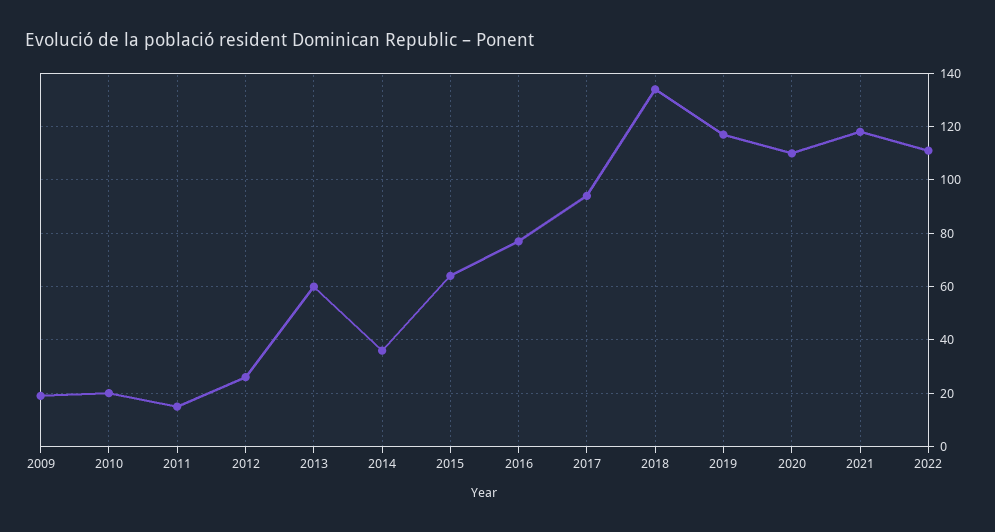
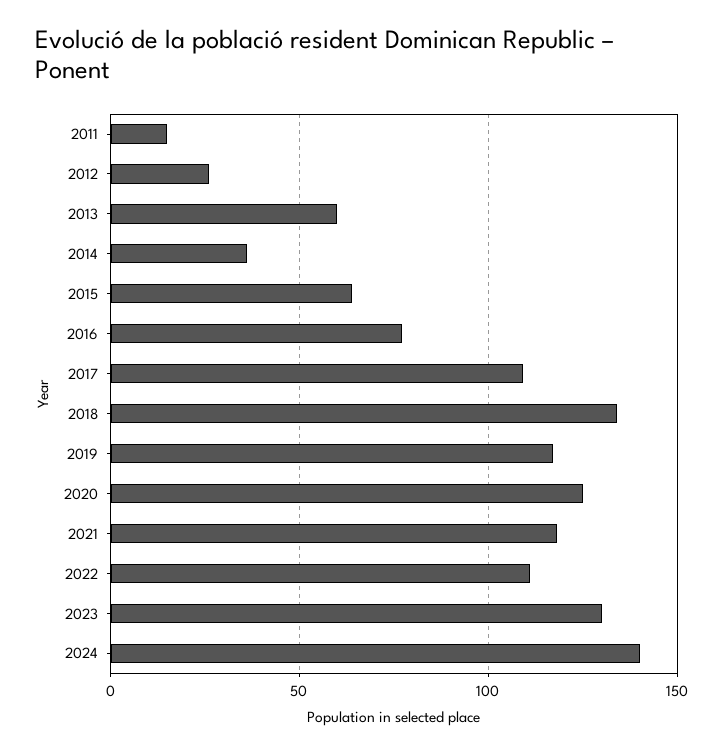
2009: 20 -> none
2010: 20 -> none
2017: 95 -> 110
2020: 110 -> 125
2023: none -> 130
2024: none -> 140

